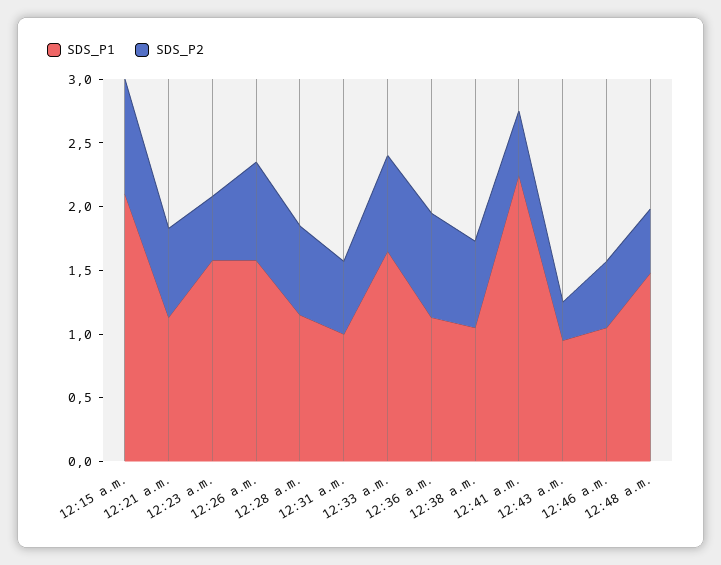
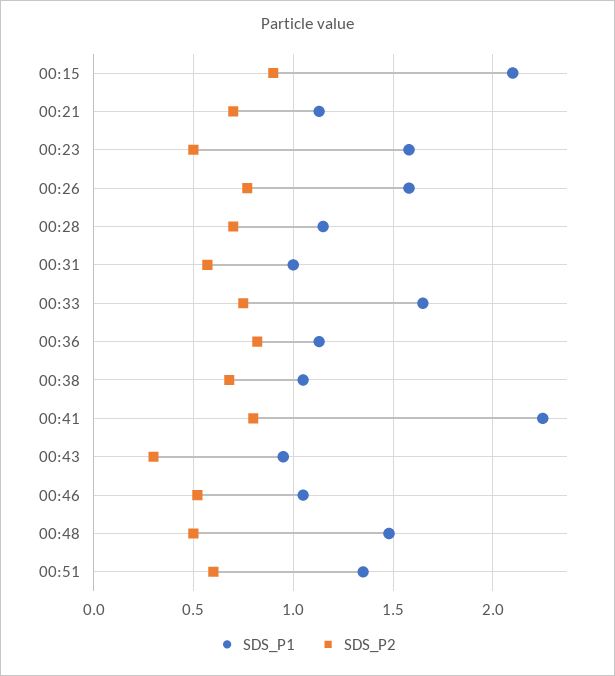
SDS_P2, 12:41 a.m.: 0.5 -> 0.8
SDS_P1, 00:51: none -> 1.35
SDS_P2, 00:51: none -> 0.6

